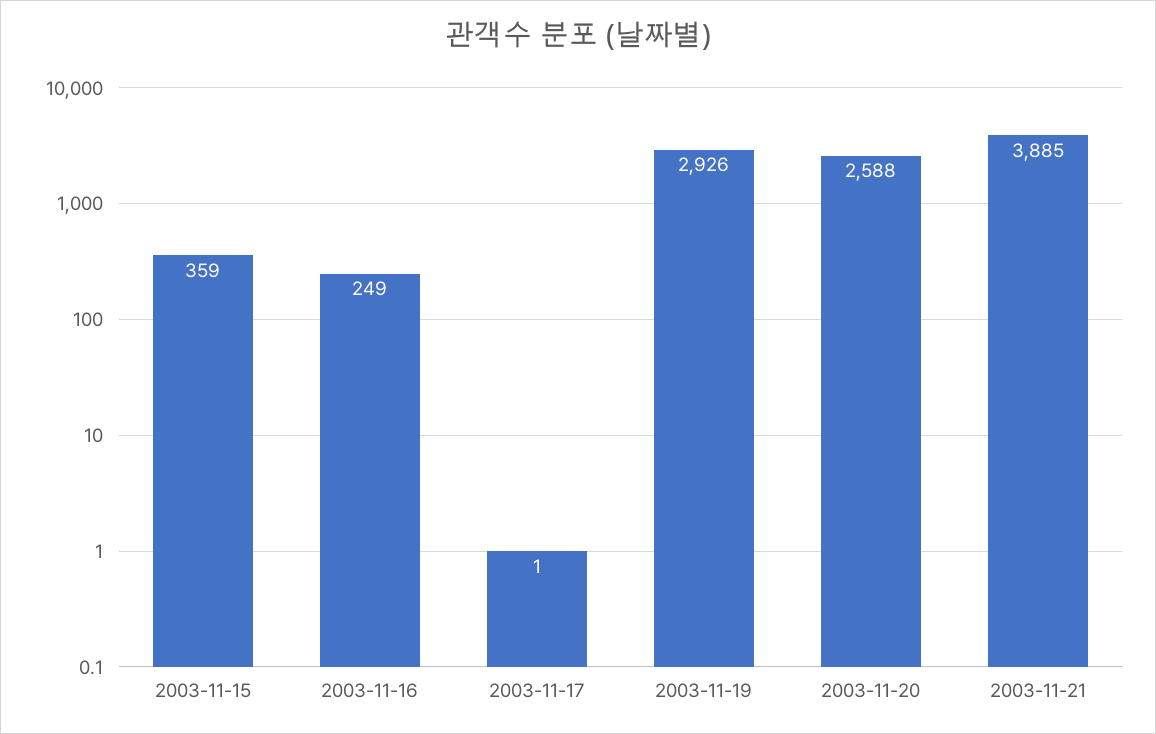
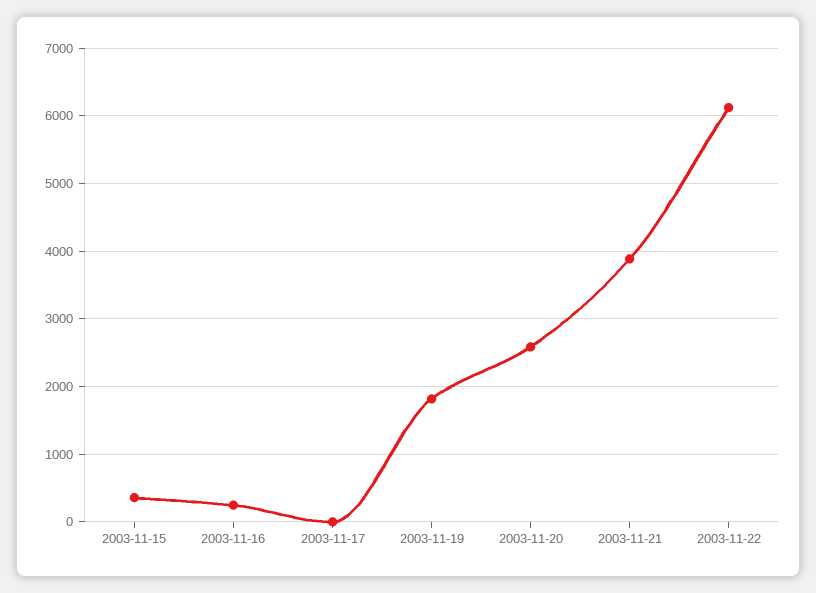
2003-11-19: 2926 -> 1800
2003-11-22: none -> 6100

